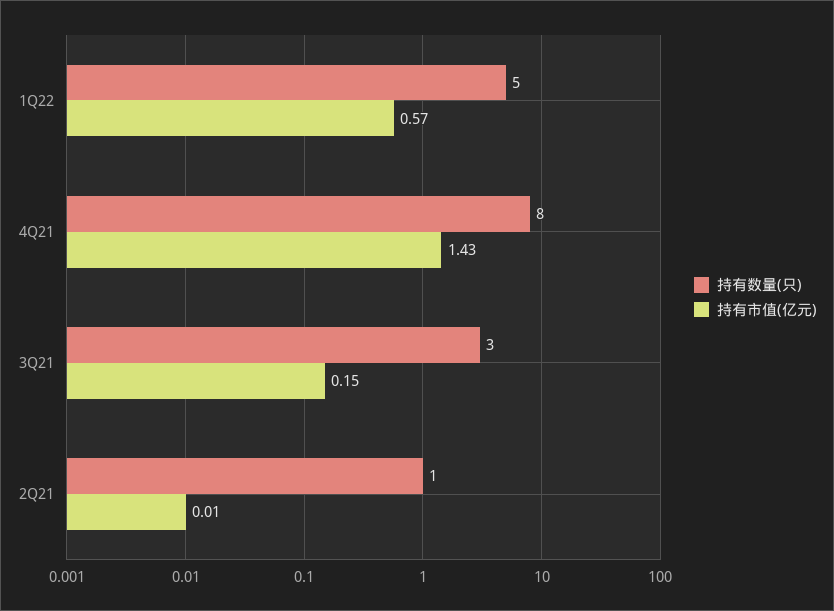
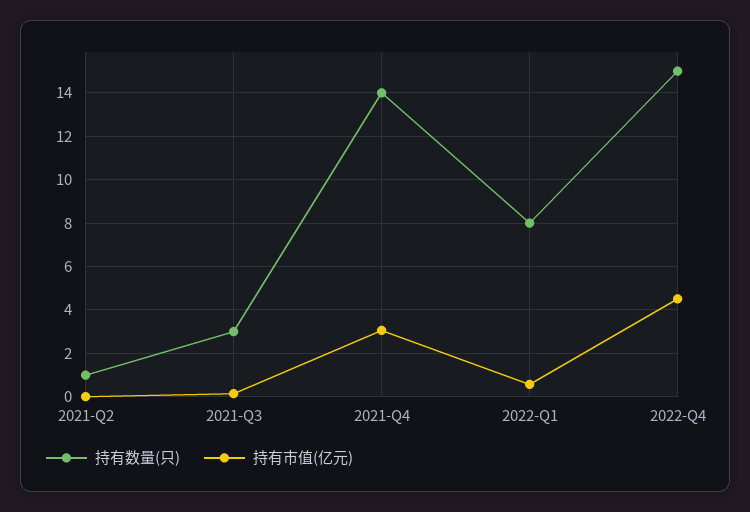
持有数量(只), 1Q22: 5 -> 8
持有数量(只), 4Q21: 8 -> 14
持有市值(亿元), 4Q21: 1.43 -> 3
持有数量(只), 2022-Q4: none -> 15
持有市值(亿元), 2022-Q4: none -> 4.5

